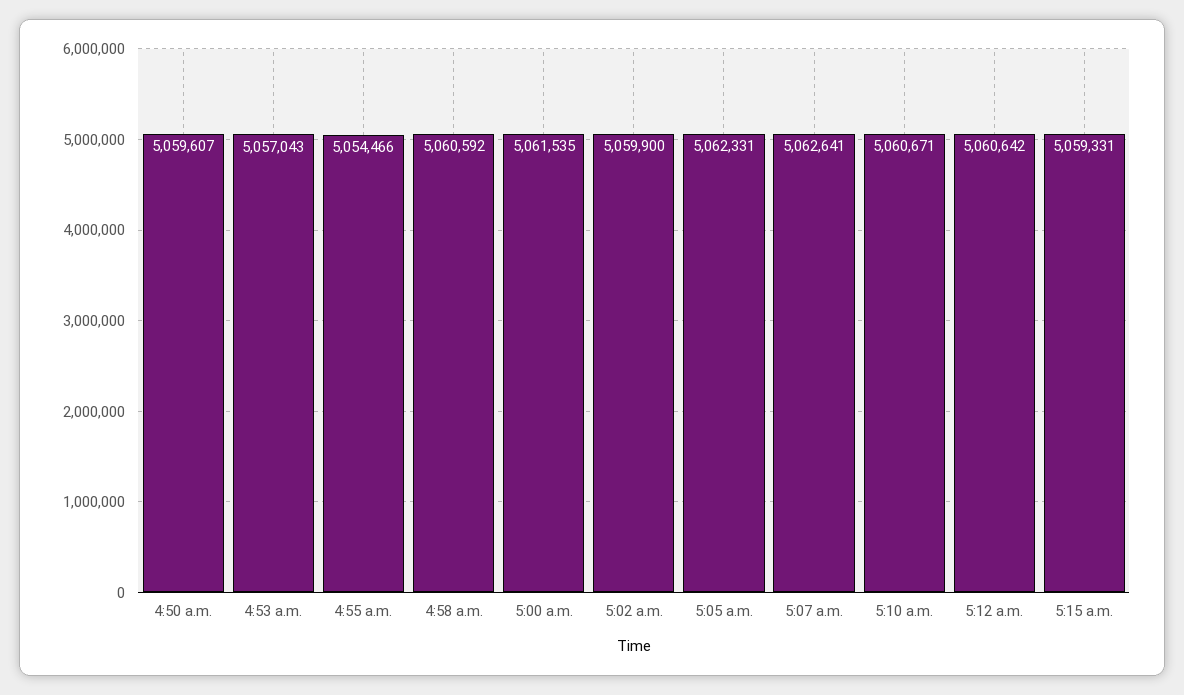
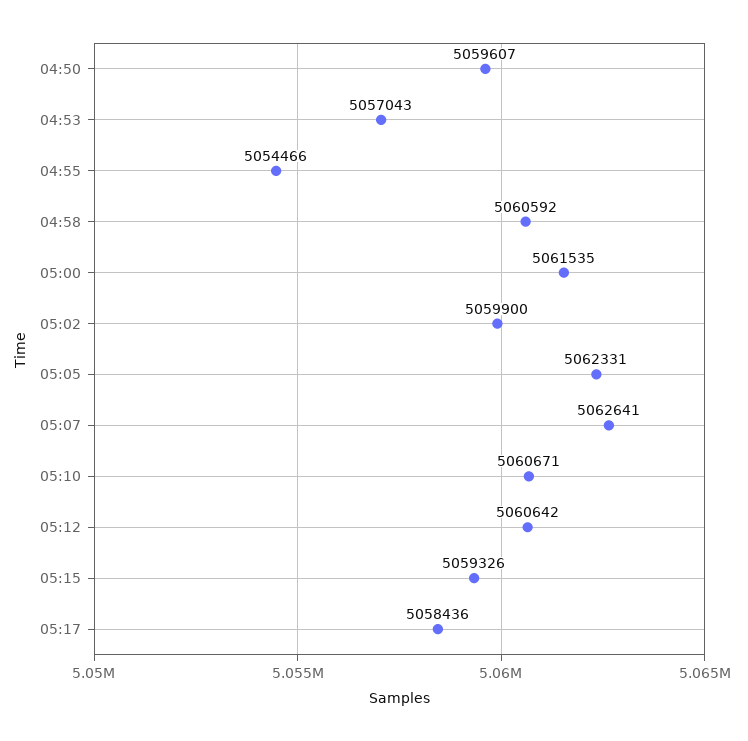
5:15 a.m.: 5059331 -> 5059326
05:17: none -> 5058436

